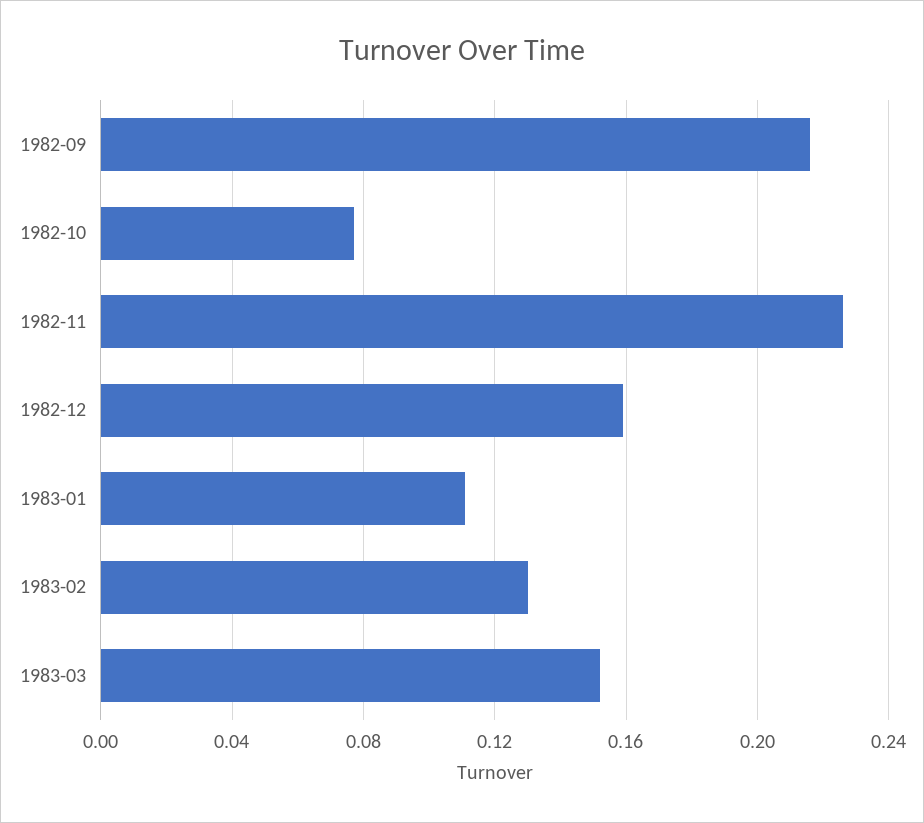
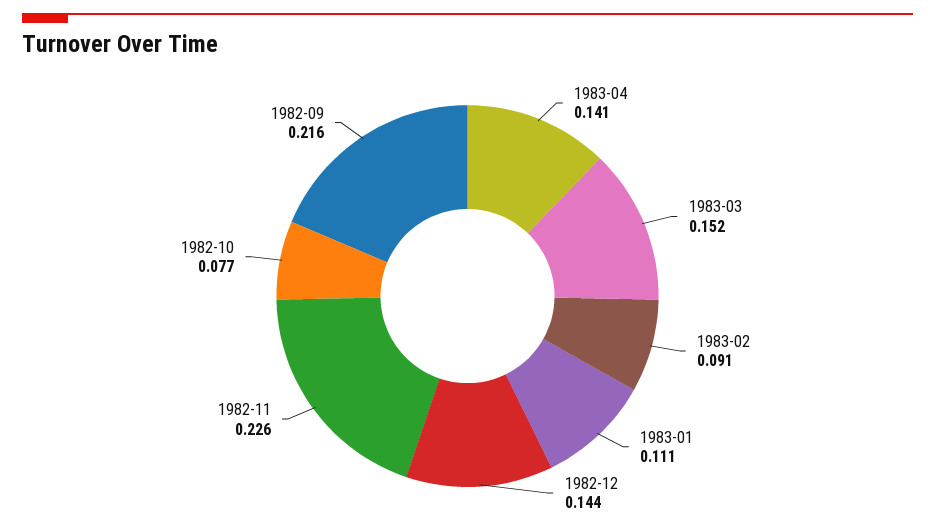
1982-12: 0.16 -> 0.144
1983-02: 0.13 -> 0.091
1983-04: none -> 0.141

